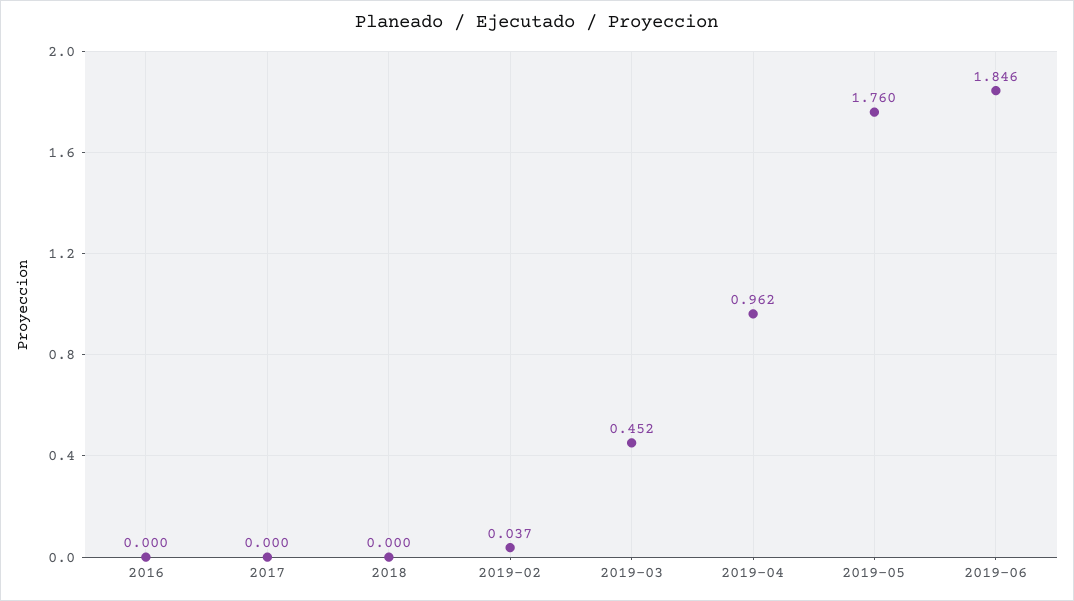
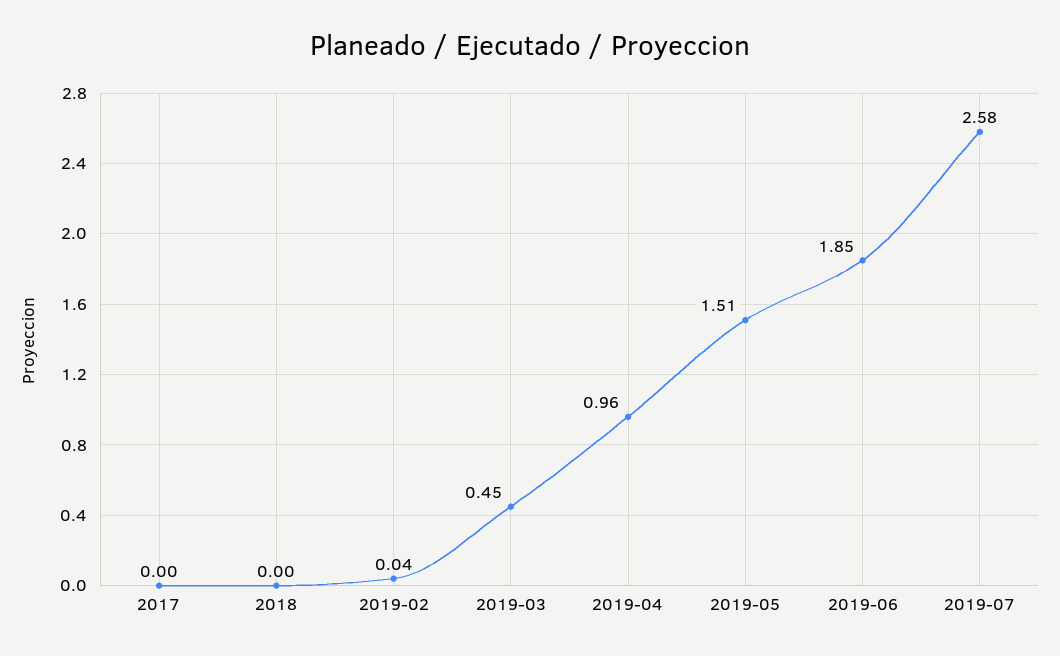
2016: 0 -> none
2019-05: 1.76 -> 1.51
2019-07: none -> 2.58

